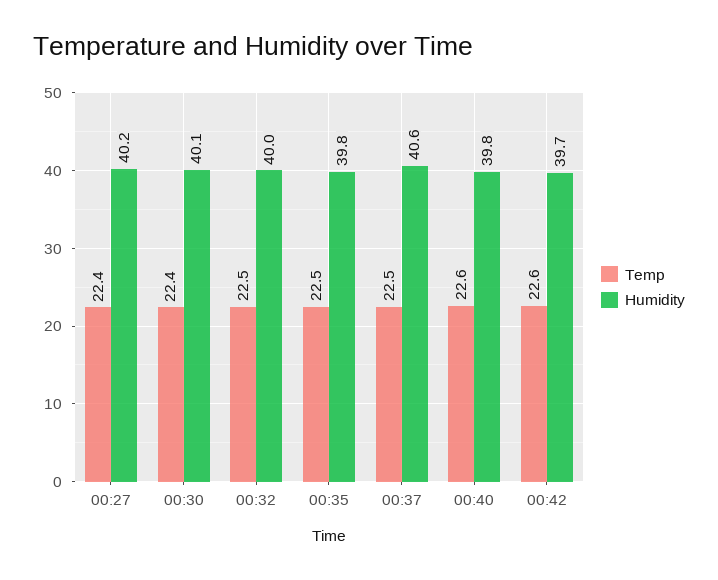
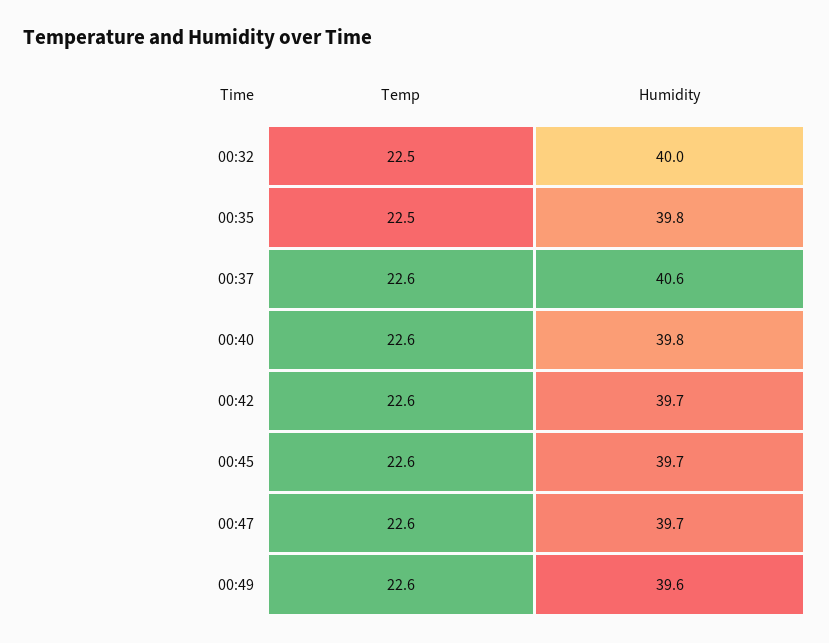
Temp, 00:27: 22.4 -> none
Humidity, 00:27: 40.2 -> none
Temp, 00:30: 22.4 -> none
Humidity, 00:30: 40.1 -> none
Temp, 00:37: 22.5 -> 22.6
Temp, 00:45: none -> 22.6
Humidity, 00:45: none -> 39.7
Temp, 00:47: none -> 22.6
Humidity, 00:47: none -> 39.7
Temp, 00:49: none -> 22.6
Humidity, 00:49: none -> 39.6

